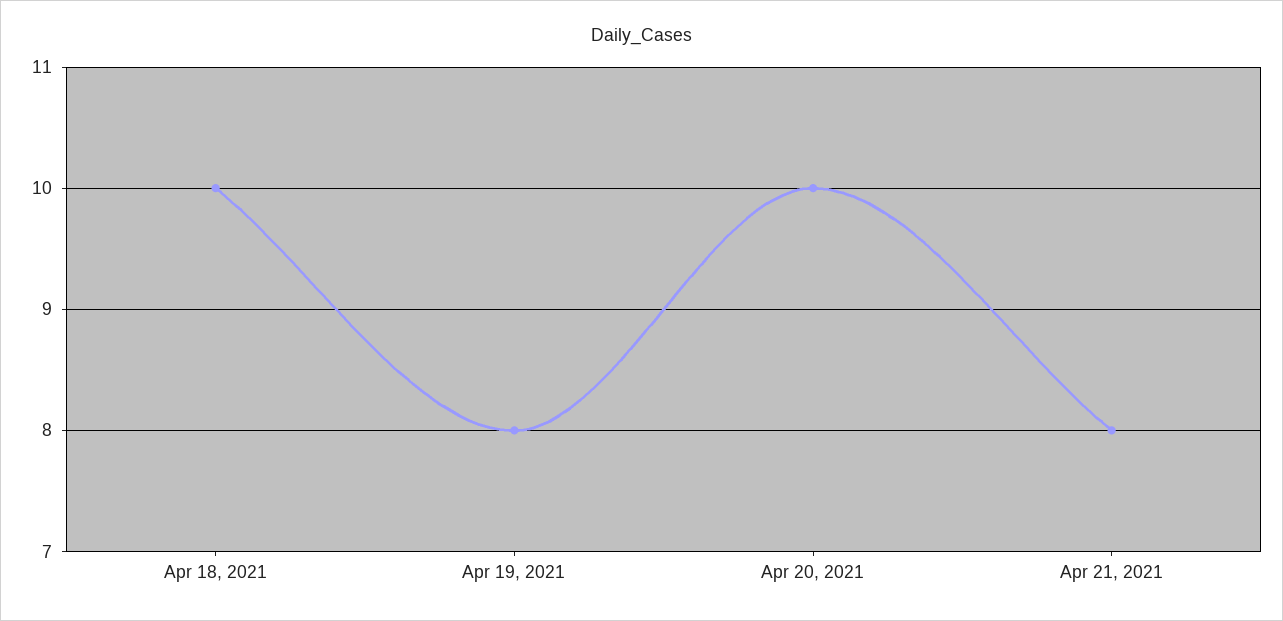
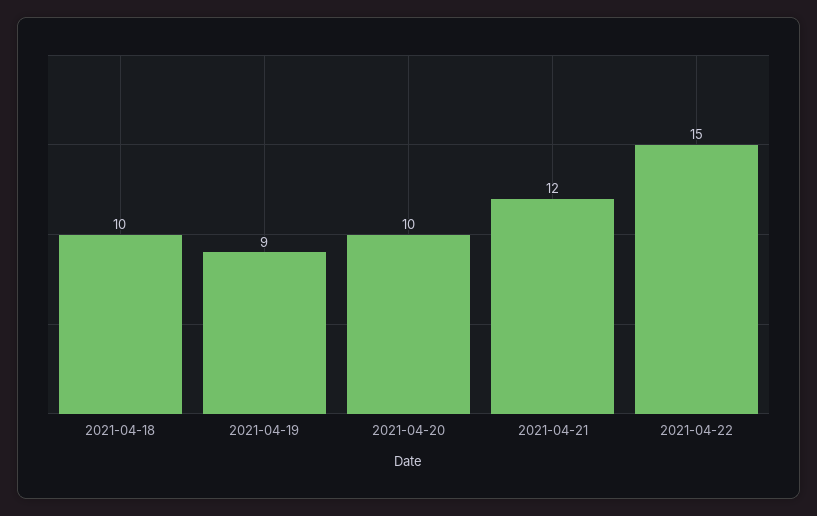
Apr 19, 2021: 8 -> 9
Apr 21, 2021: 8 -> 12
2021-04-22: none -> 15

